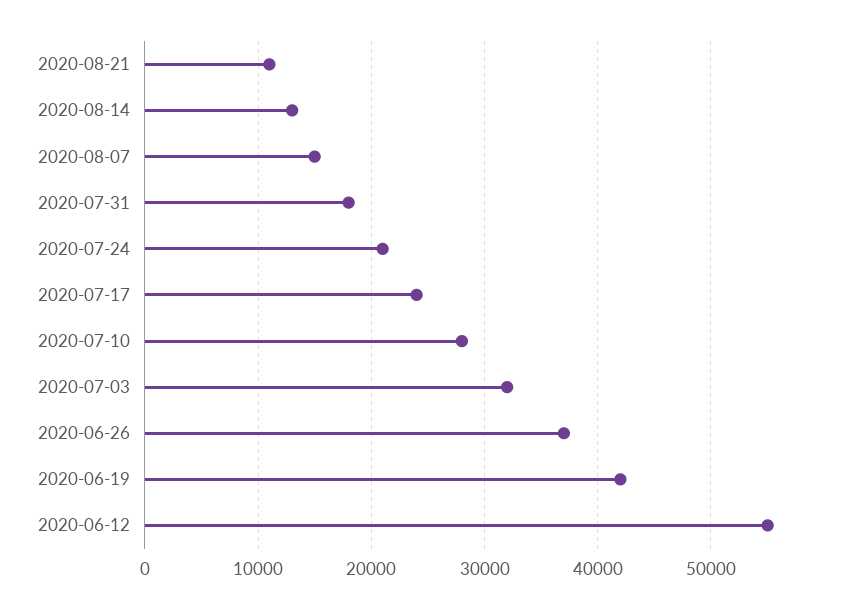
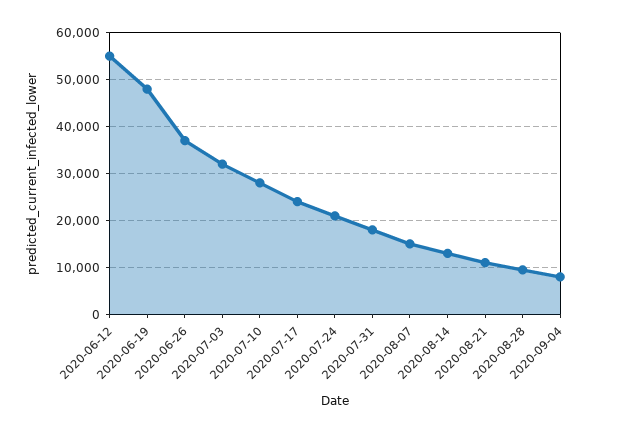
2020-06-19: 42000 -> 48000
2020-08-28: none -> 10000
2020-09-04: none -> 8000

